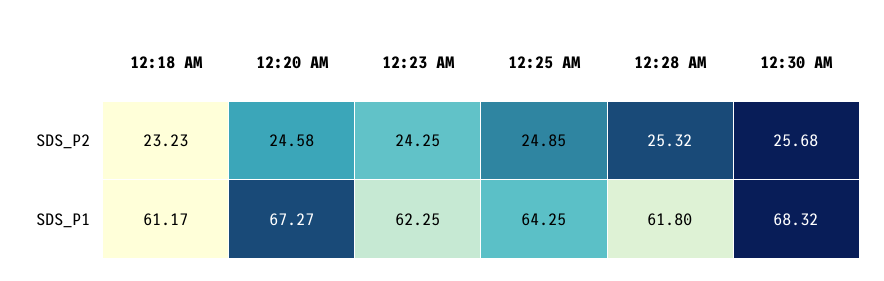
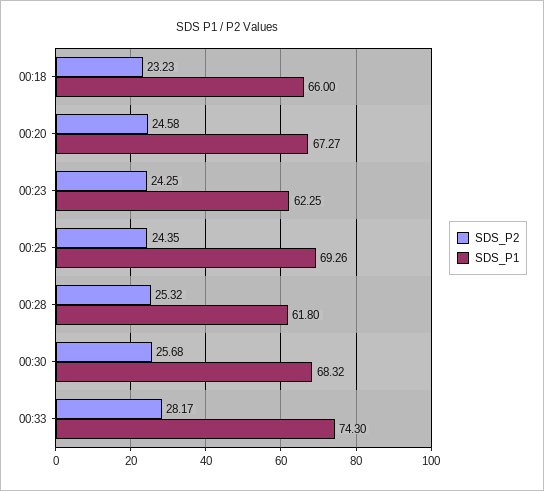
SDS_P2, 12:25 AM: 24.85 -> 24.35
SDS_P1, 12:18 AM: 61.17 -> 66
SDS_P1, 12:25 AM: 64.25 -> 69.26
SDS_P2, 00:33: none -> 28.17
SDS_P1, 00:33: none -> 74.3

